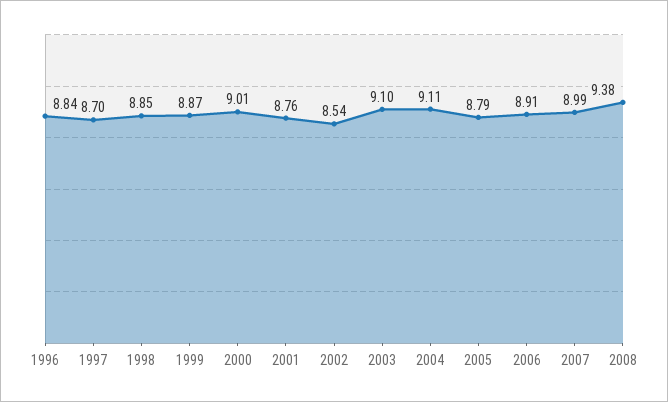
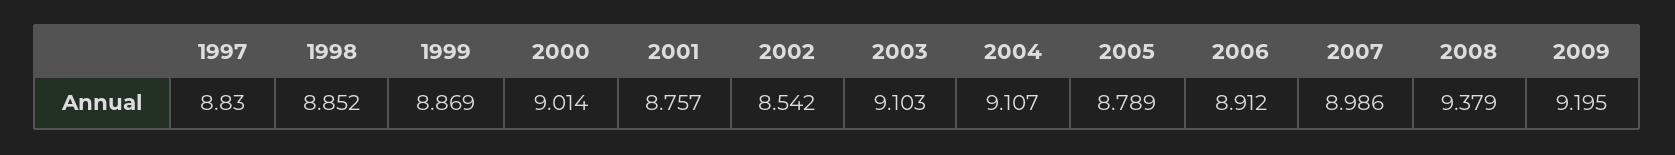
1996: 8.84 -> none
1997: 8.7 -> 8.83
2009: none -> 9.195

